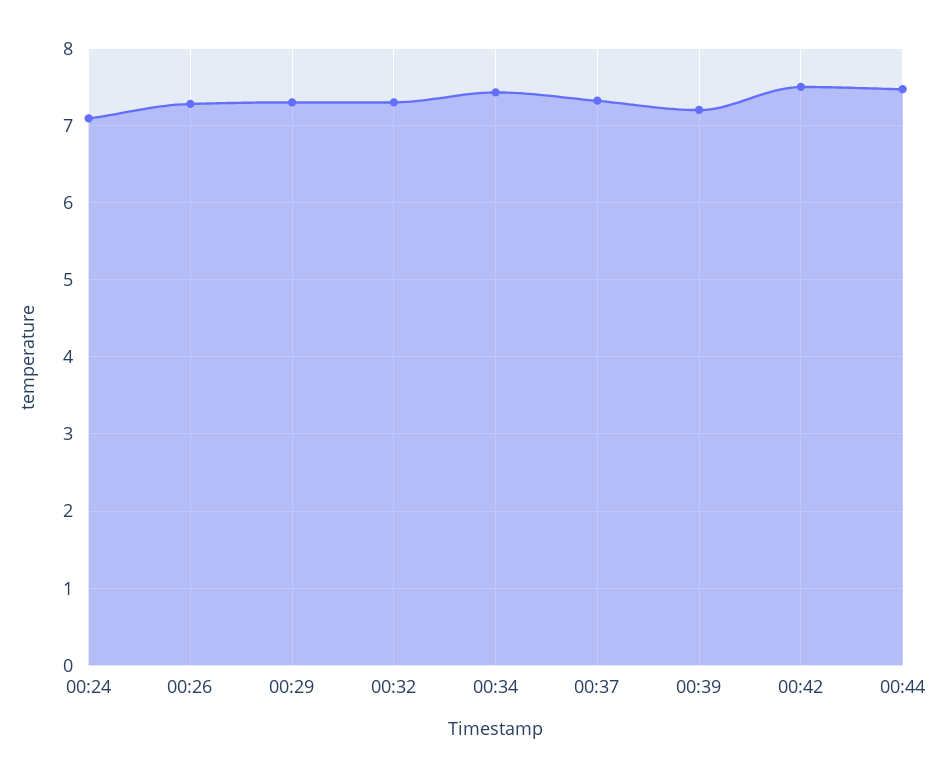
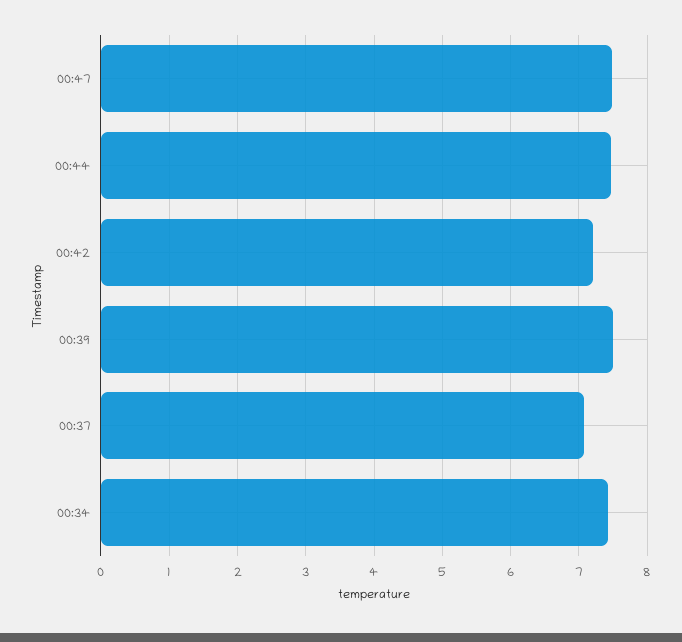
00:24: 7.1 -> none
00:26: 7.3 -> none
00:29: 7.3 -> none
00:32: 7.3 -> none
00:37: 7.3 -> 7.1
00:39: 7.2 -> 7.5
00:42: 7.5 -> 7.2
00:47: none -> 7.5

